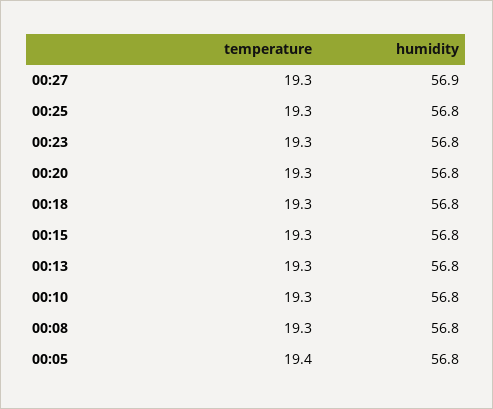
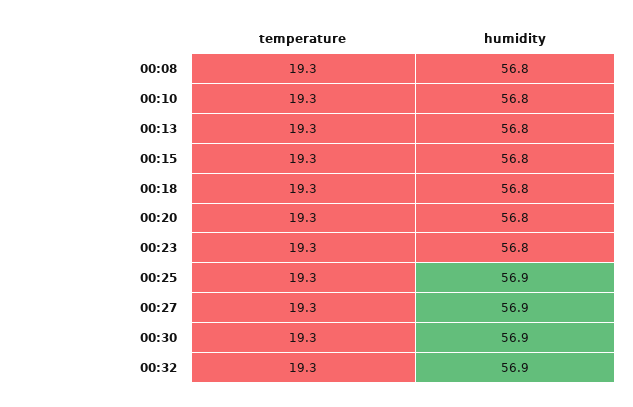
humidity, 00:25: 56.8 -> 56.9
temperature, 00:05: 19.4 -> none
humidity, 00:05: 56.8 -> none
temperature, 00:30: none -> 19.3
humidity, 00:30: none -> 56.9
temperature, 00:32: none -> 19.3
humidity, 00:32: none -> 56.9

